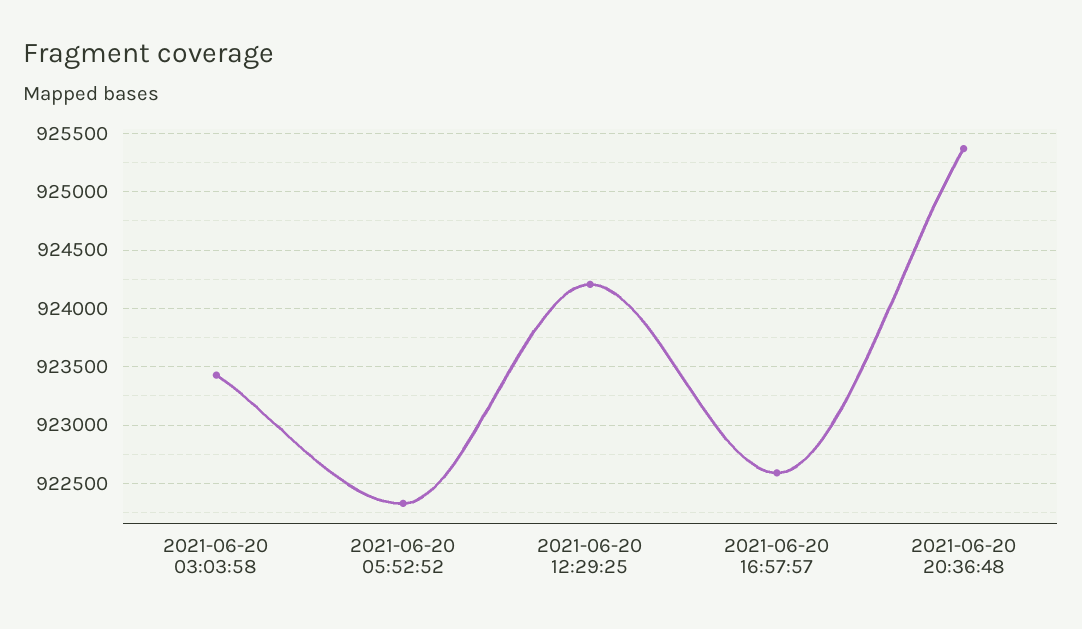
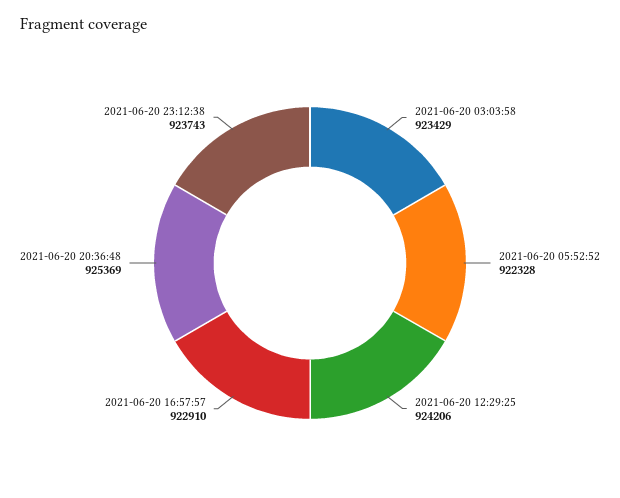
2021-06-20 16:57:57: 922600 -> 922910
2021-06-20 23:12:38: none -> 923743

